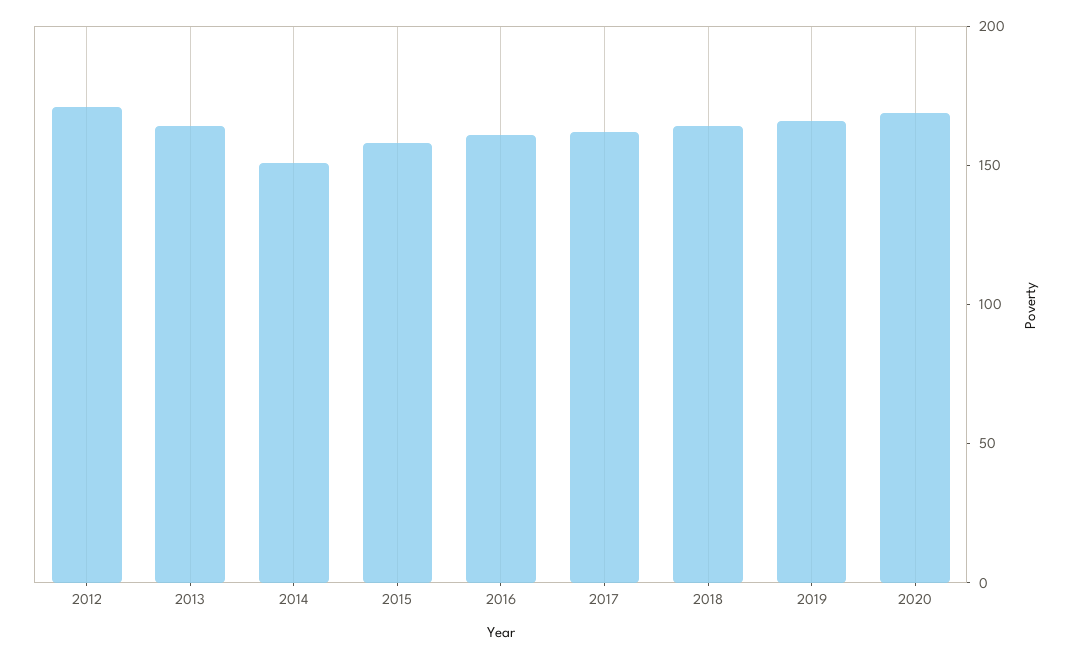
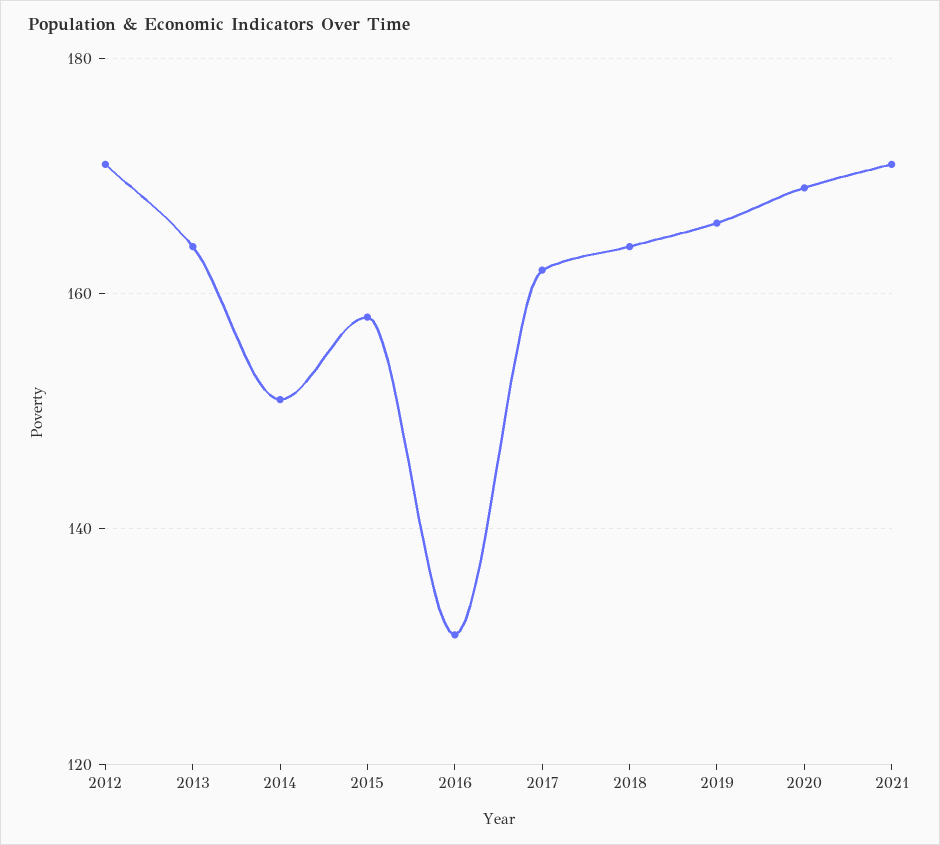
2016: 160 -> 130
2021: none -> 170

